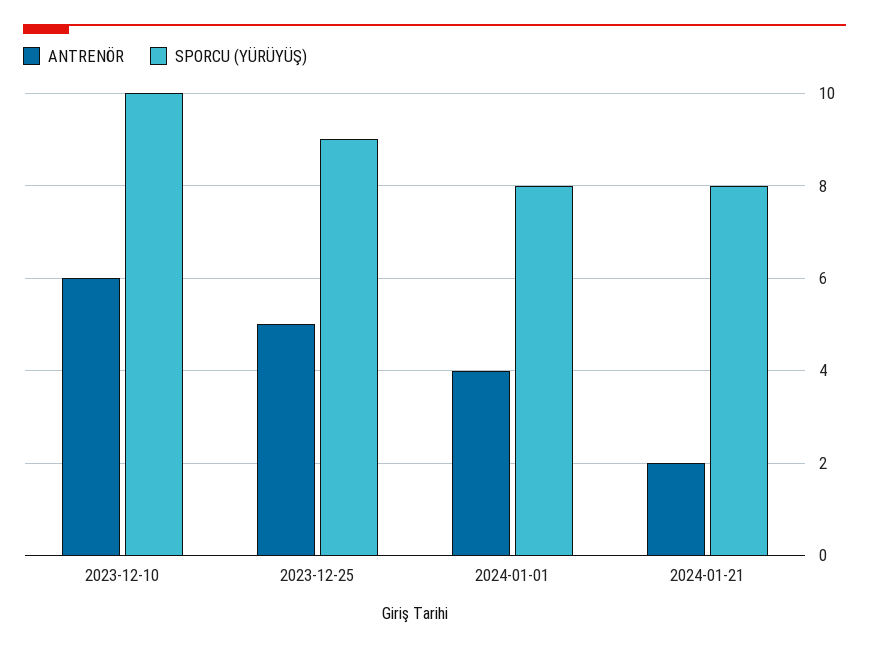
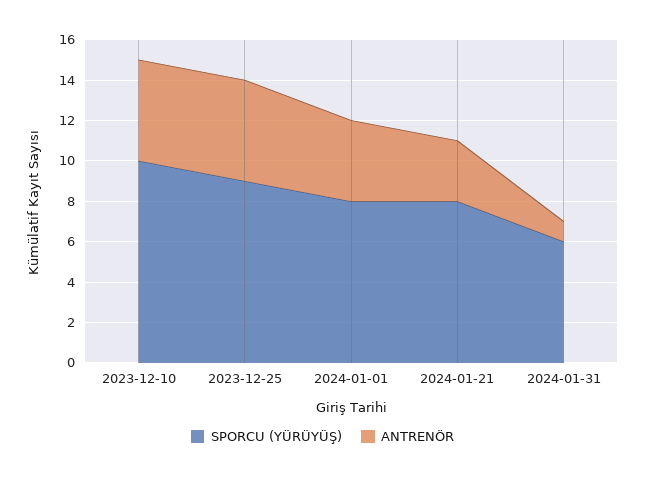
ANTRENÖR, 2023-12-10: 6 -> 5
ANTRENÖR, 2024-01-21: 2 -> 3
SPORCU (YÜRÜYÜŞ), 2024-01-31: none -> 6
ANTRENÖR, 2024-01-31: none -> 1

